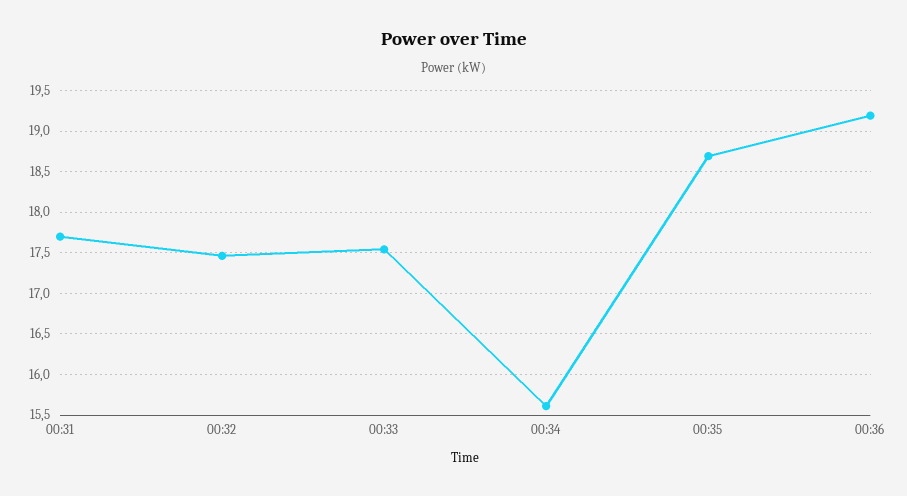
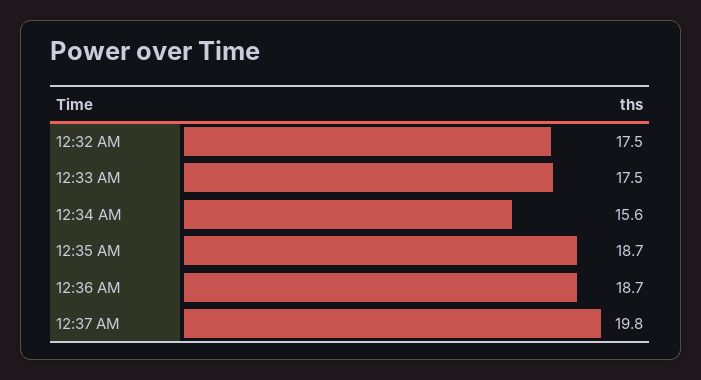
00:31: 17.7 -> none
00:36: 19.2 -> 18.7
12:37 AM: none -> 19.8

